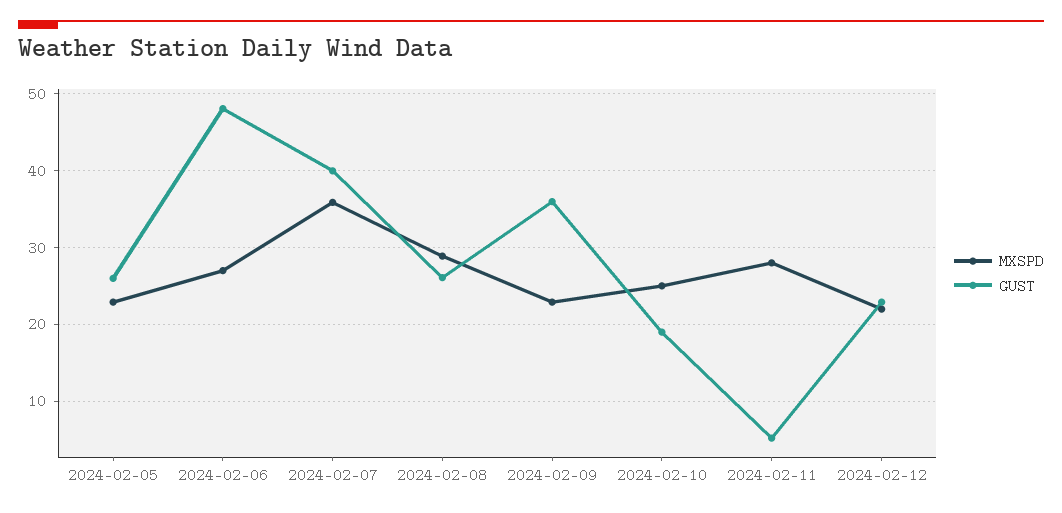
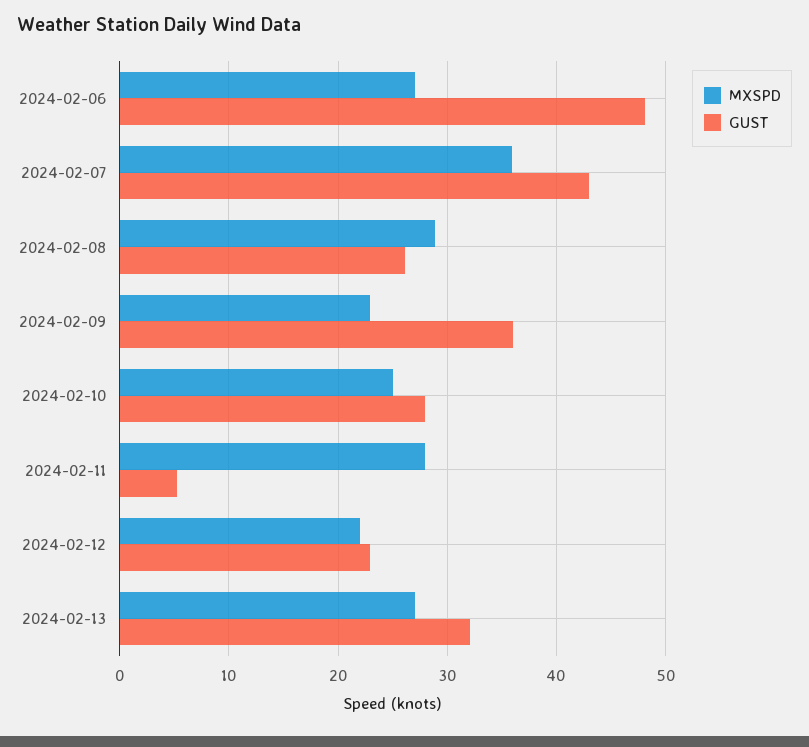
MXSPD, 2024-02-05: 23 -> none
GUST, 2024-02-05: 26 -> none
GUST, 2024-02-07: 40 -> 43
GUST, 2024-02-10: 19 -> 28
MXSPD, 2024-02-13: none -> 27
GUST, 2024-02-13: none -> 32

